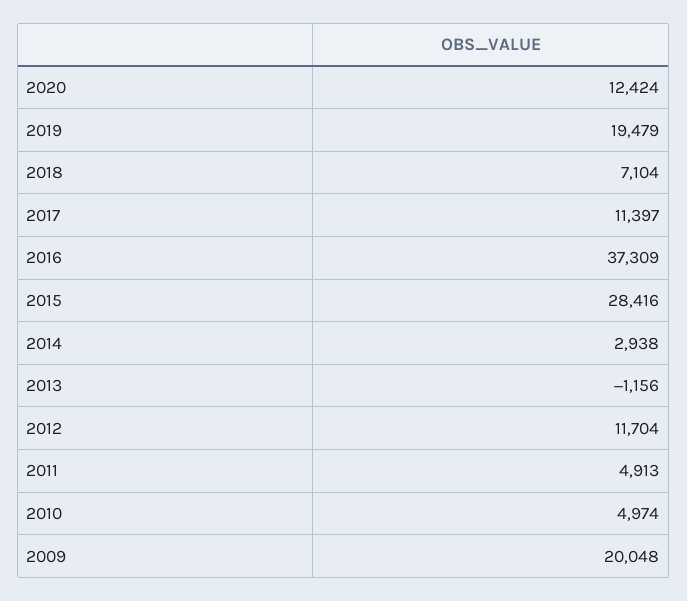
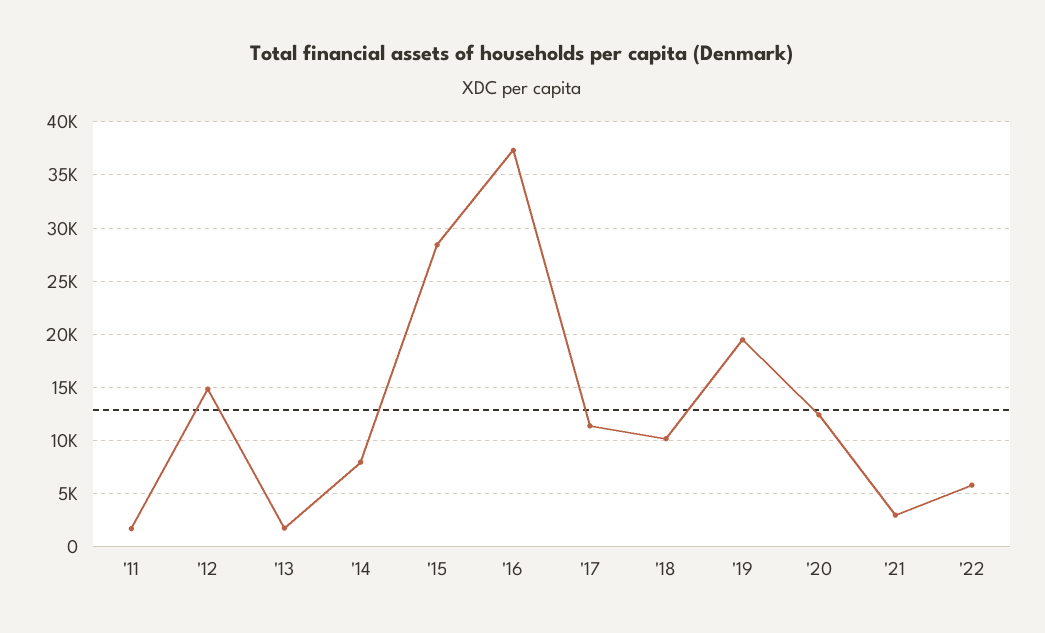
2018: 7104 -> 10000
2014: 2938 -> 8000
2013: -1156 -> 2000
2012: 11704 -> 15000
2011: 4913 -> 2000
2010: 4974 -> none
2009: 20048 -> none
'21: none -> 3000
'22: none -> 6000

